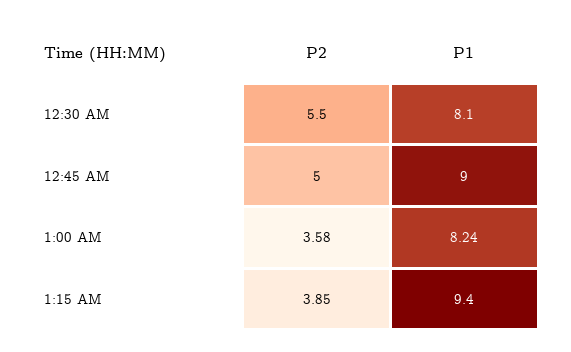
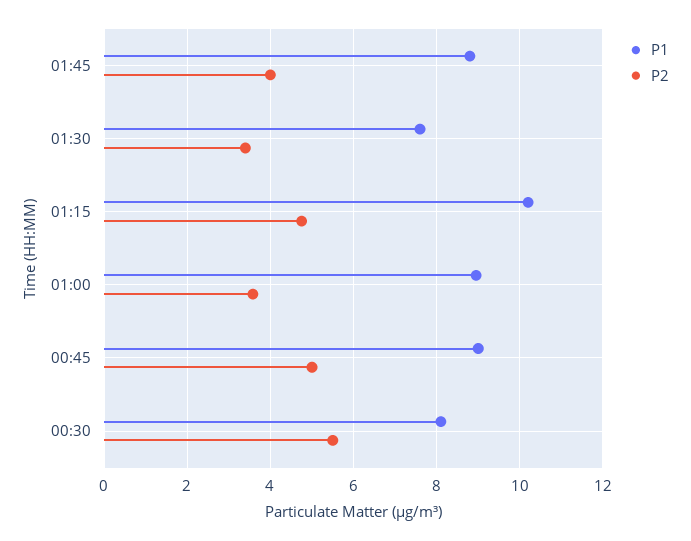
P1, 1:00 AM: 8.24 -> 9
P2, 1:15 AM: 3.85 -> 4.8
P1, 1:15 AM: 9.4 -> 10.2
P1, 01:45: none -> 8.8
P2, 01:45: none -> 4
P1, 01:30: none -> 7.6
P2, 01:30: none -> 3.4

